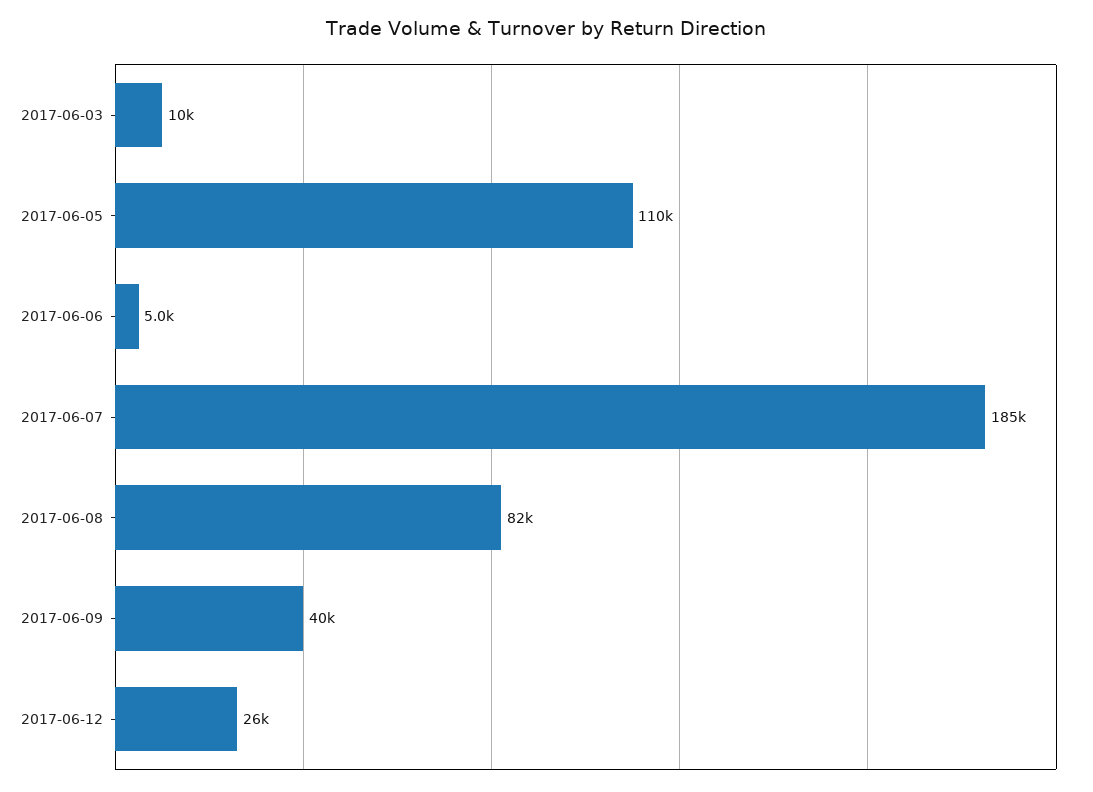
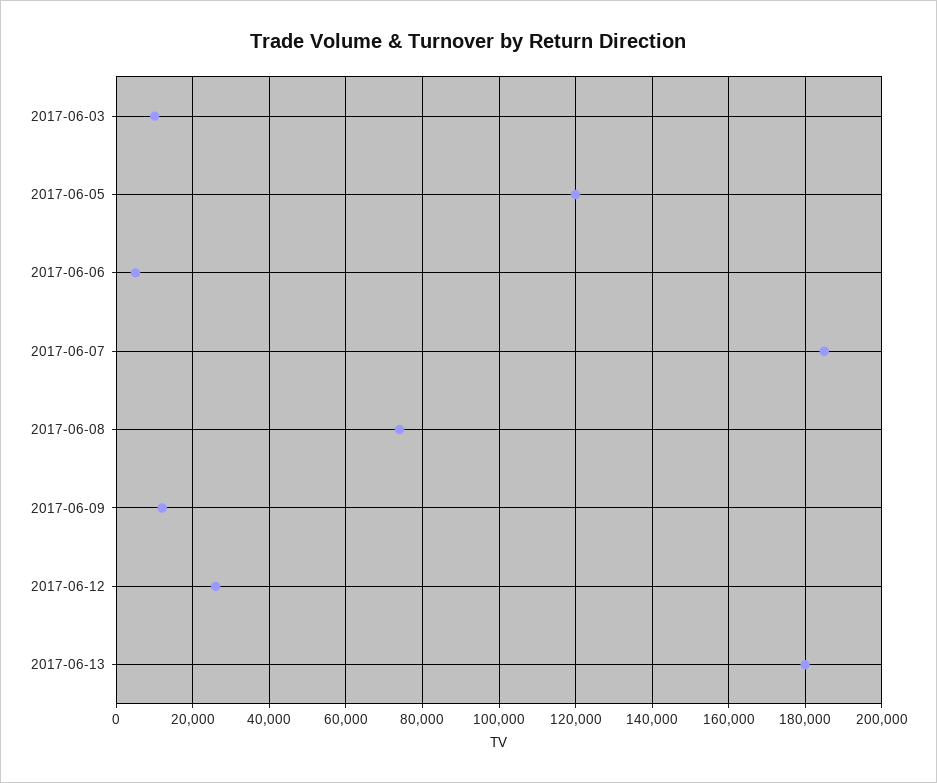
2017-06-05: 110000 -> 120000
2017-06-08: 82000 -> 74000
2017-06-09: 40000 -> 12000
2017-06-13: none -> 180000

